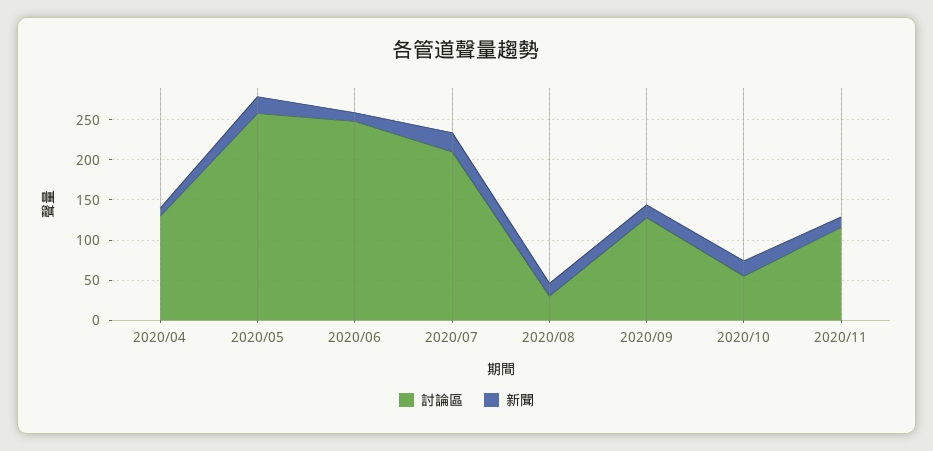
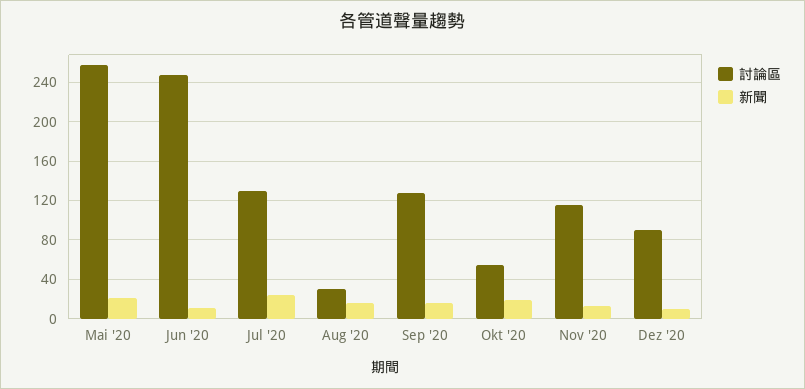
討論區, 2020/04: 130 -> none
新聞, 2020/04: 10 -> none
討論區, 2020/07: 210 -> 130
討論區, Dez '20: none -> 90
新聞, Dez '20: none -> 10

